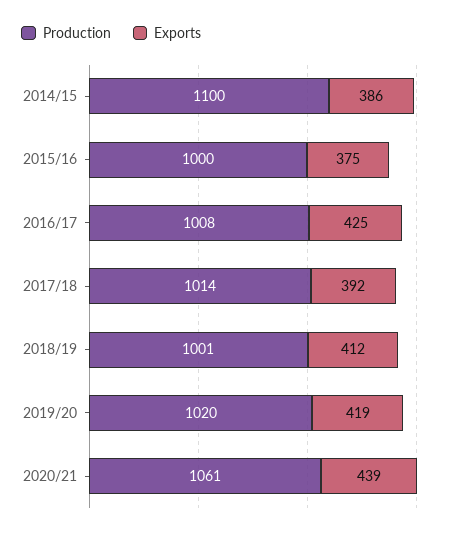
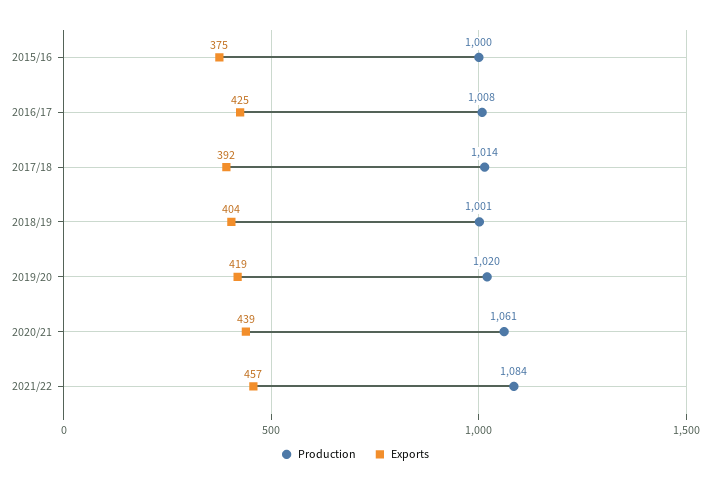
Production, 2014/15: 1100 -> none
Exports, 2014/15: 386 -> none
Exports, 2018/19: 412 -> 404
Production, 2021/22: none -> 1084
Exports, 2021/22: none -> 457

